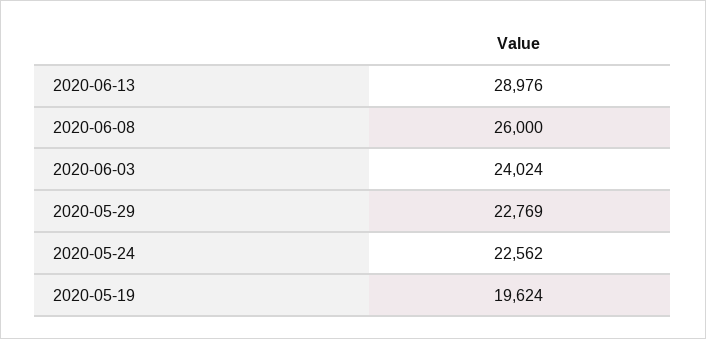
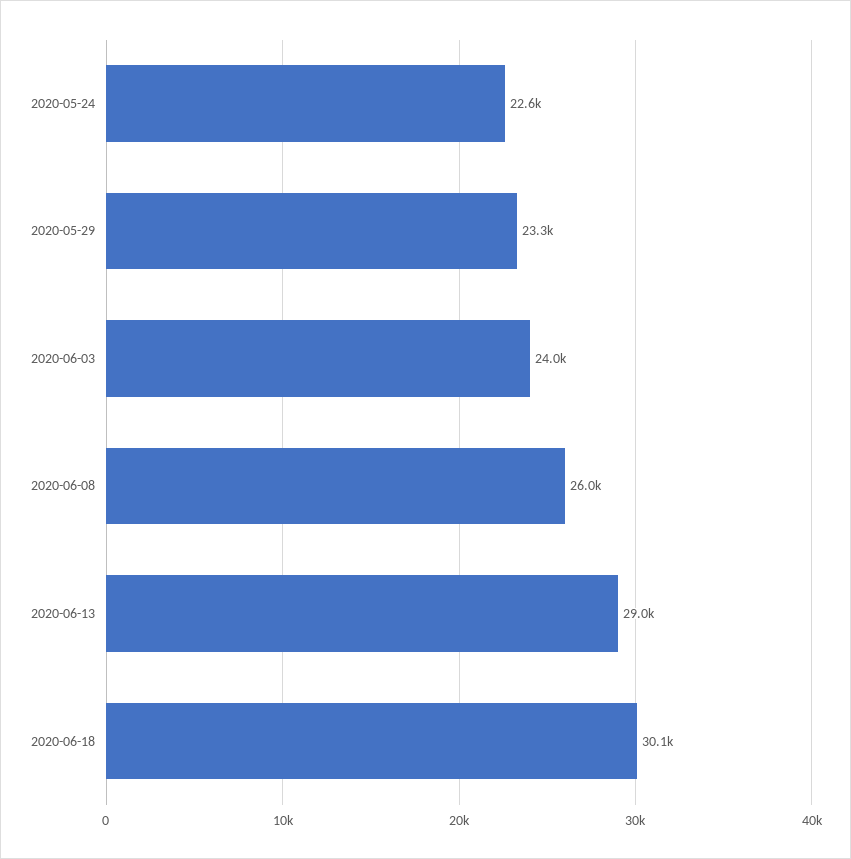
2020-05-29: 22769 -> 23300
2020-05-19: 19624 -> none
2020-06-18: none -> 30100

